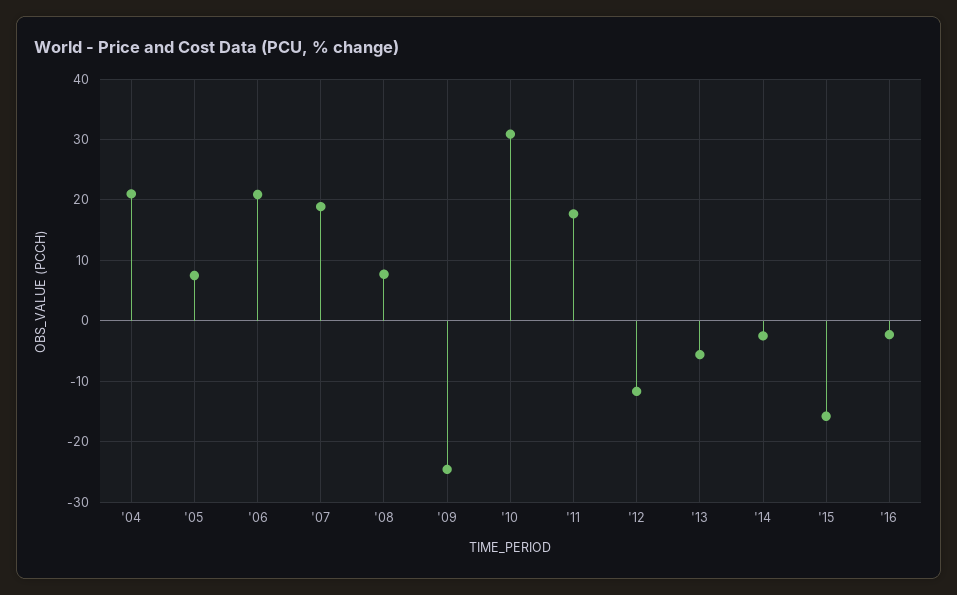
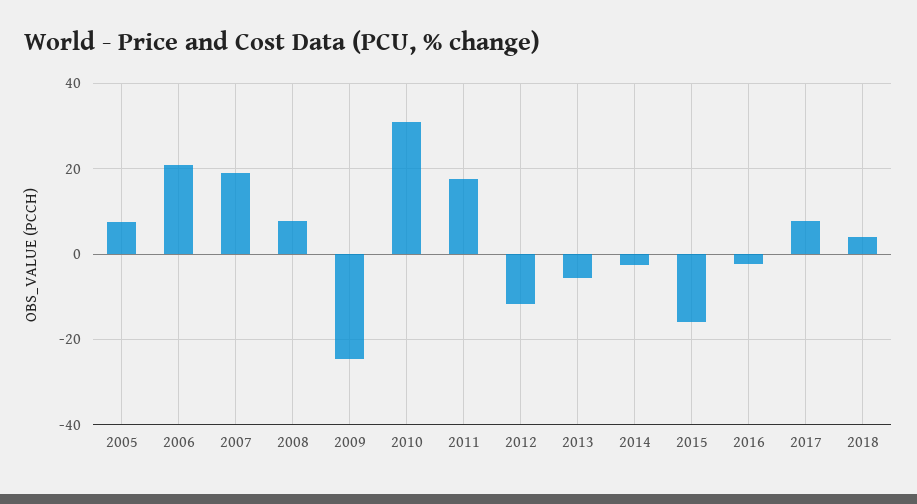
'04: 21 -> none
2017: none -> 8
2018: none -> 4

